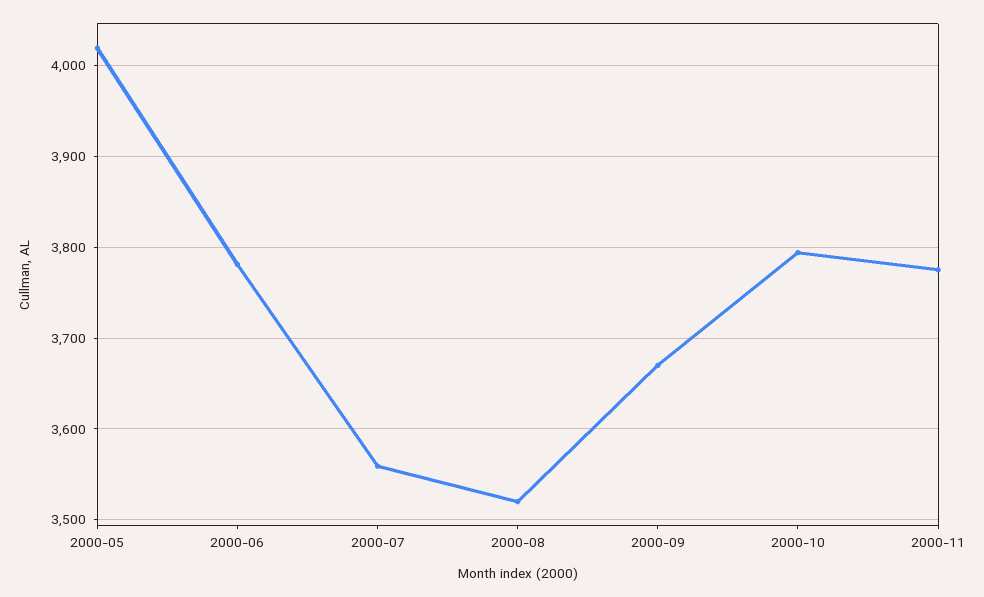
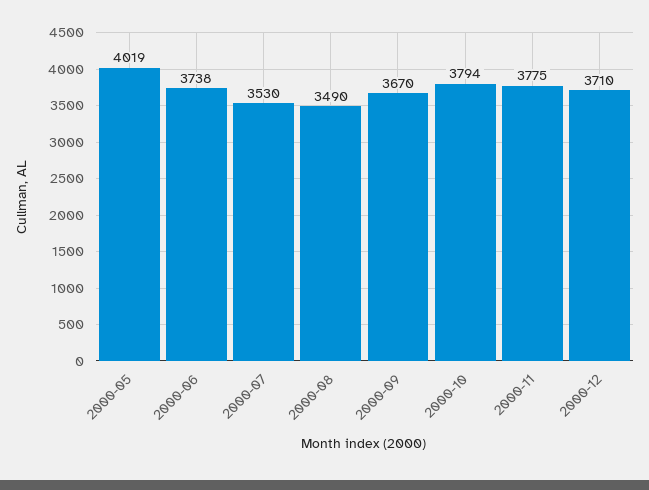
2000-06: 3780 -> 3738
2000-07: 3560 -> 3530
2000-08: 3520 -> 3490
2000-12: none -> 3710

